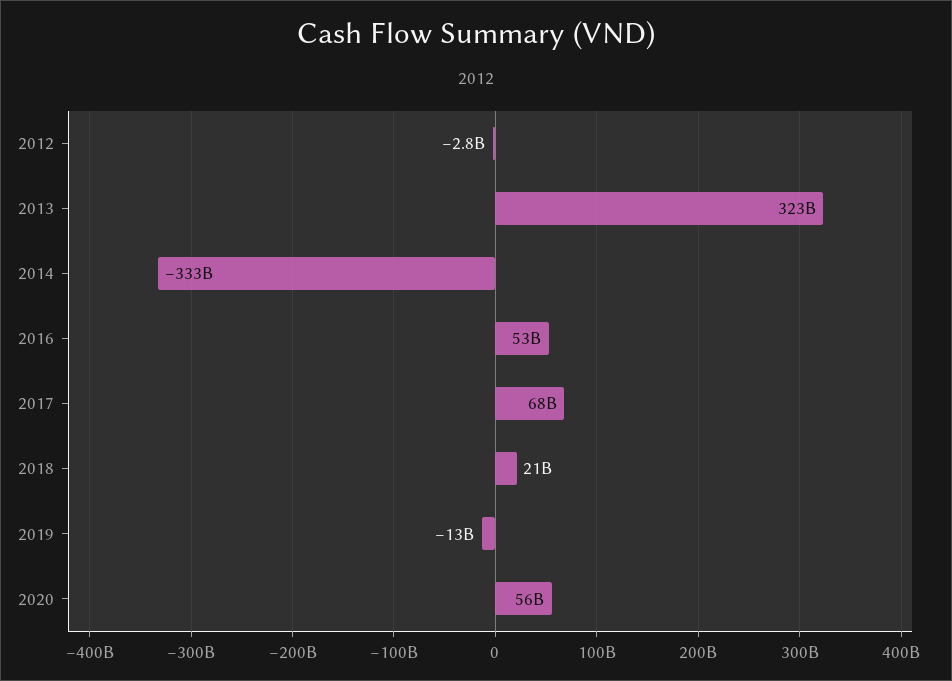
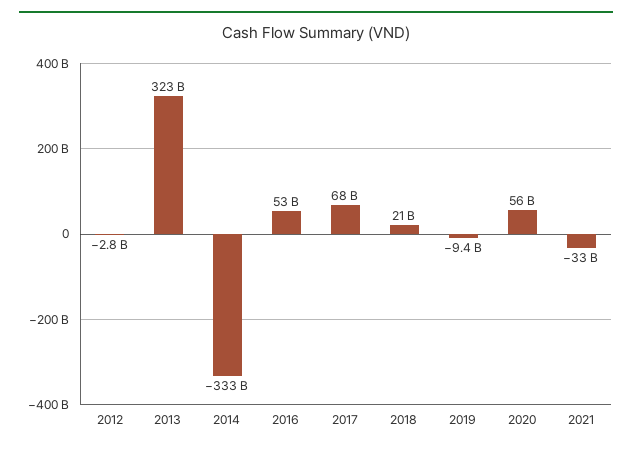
2019: -13000000000 -> -9400000000
2021: none -> -33000000000

